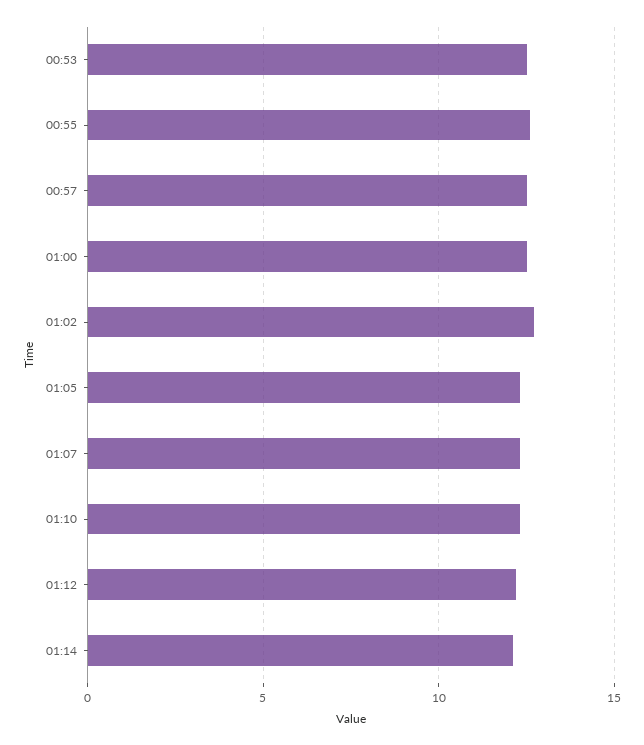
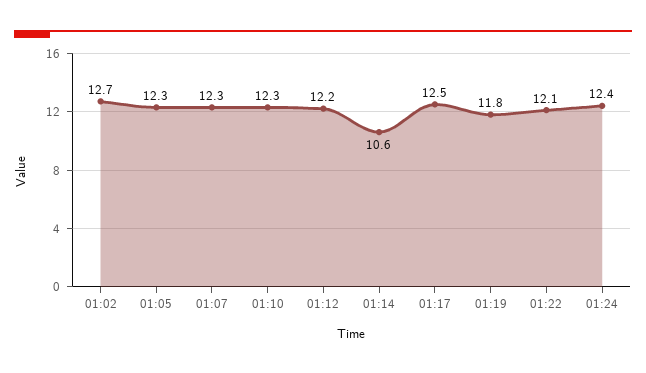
00:53: 12.5 -> none
00:55: 12.5 -> none
00:57: 12.5 -> none
01:00: 12.5 -> none
01:14: 12 -> 10.6
01:17: none -> 12.5
01:19: none -> 11.8
01:22: none -> 12.1
01:24: none -> 12.4

